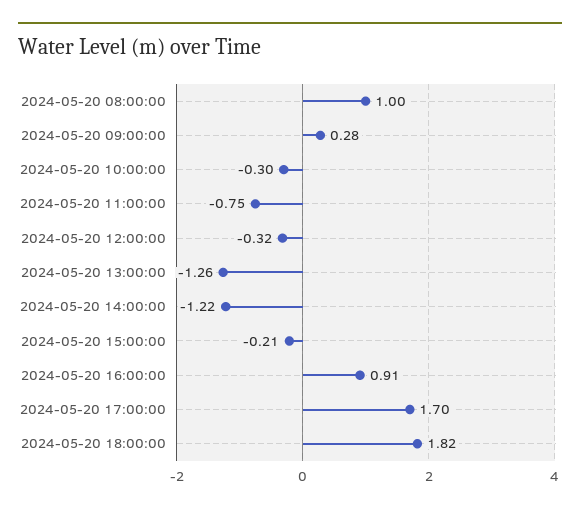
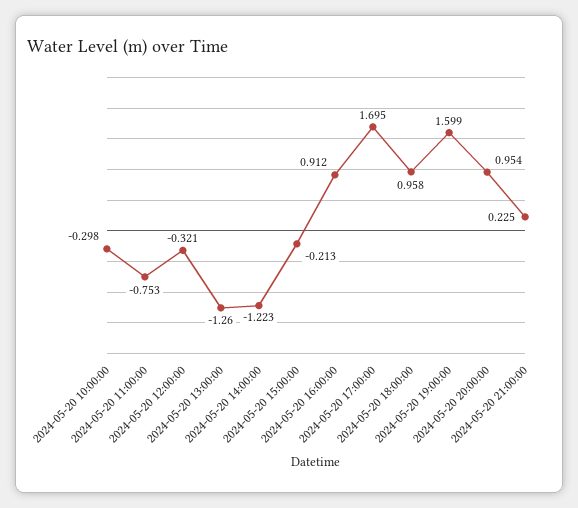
2024-05-20 08:00:00: 1 -> none
2024-05-20 09:00:00: 0.28 -> none
2024-05-20 18:00:00: 1.82 -> 0.958
2024-05-20 19:00:00: none -> 1.599
2024-05-20 20:00:00: none -> 0.954
2024-05-20 21:00:00: none -> 0.225

